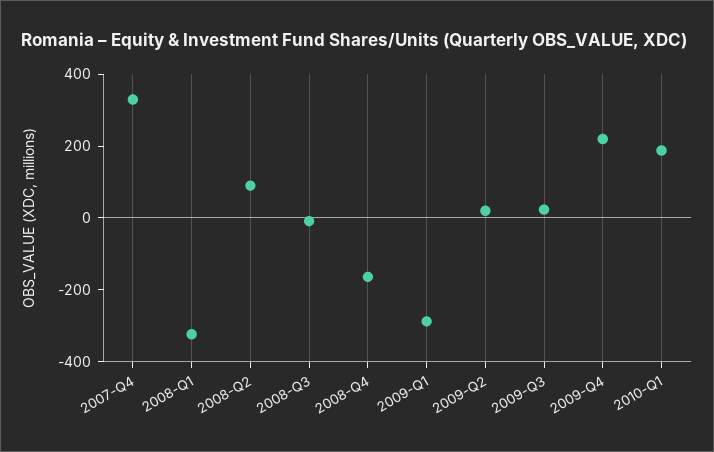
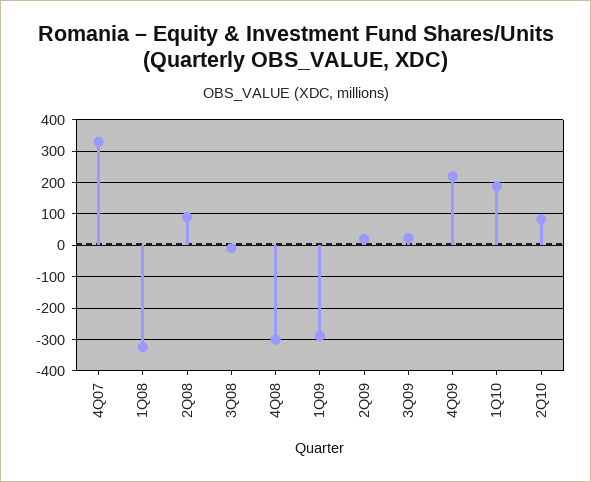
2008-Q4: -150 -> -300
2Q10: none -> 80

